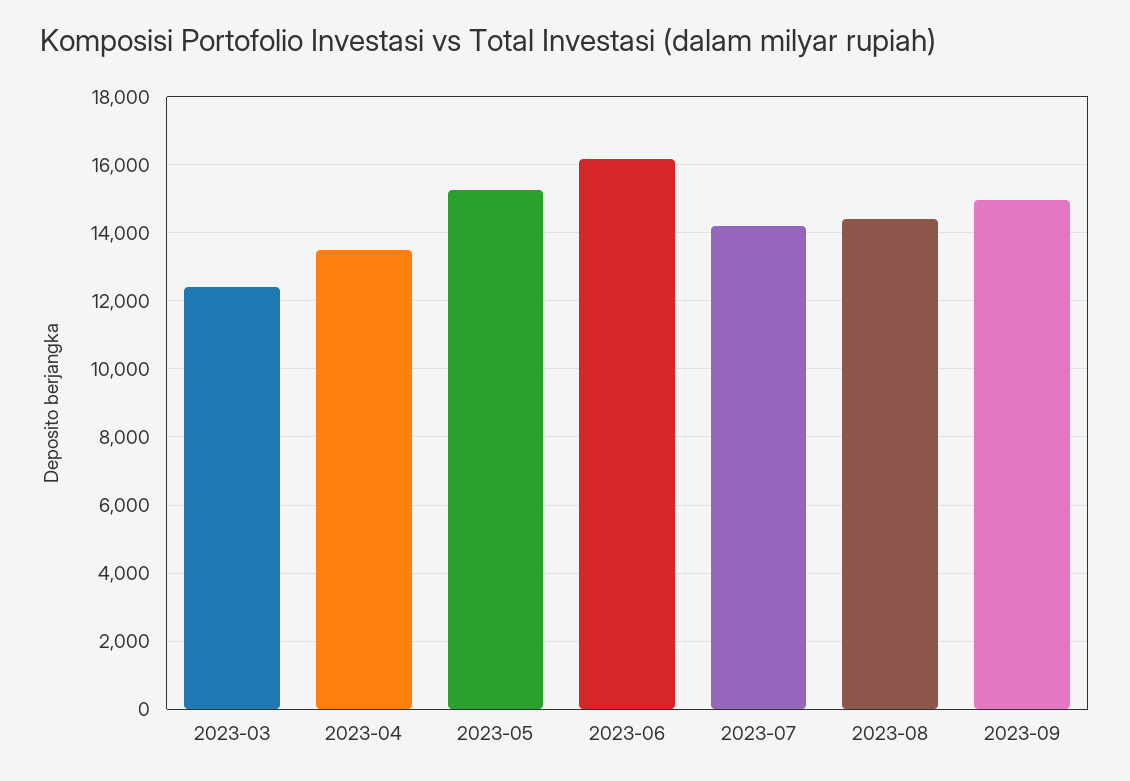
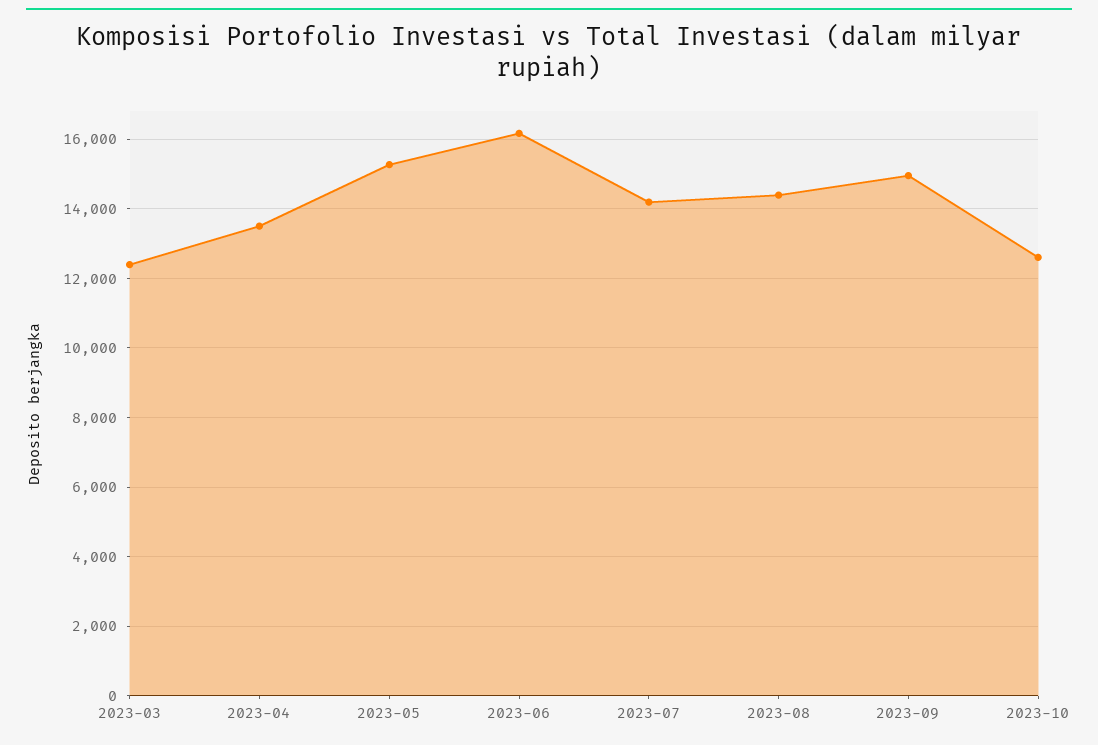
2023-10: none -> 12600

